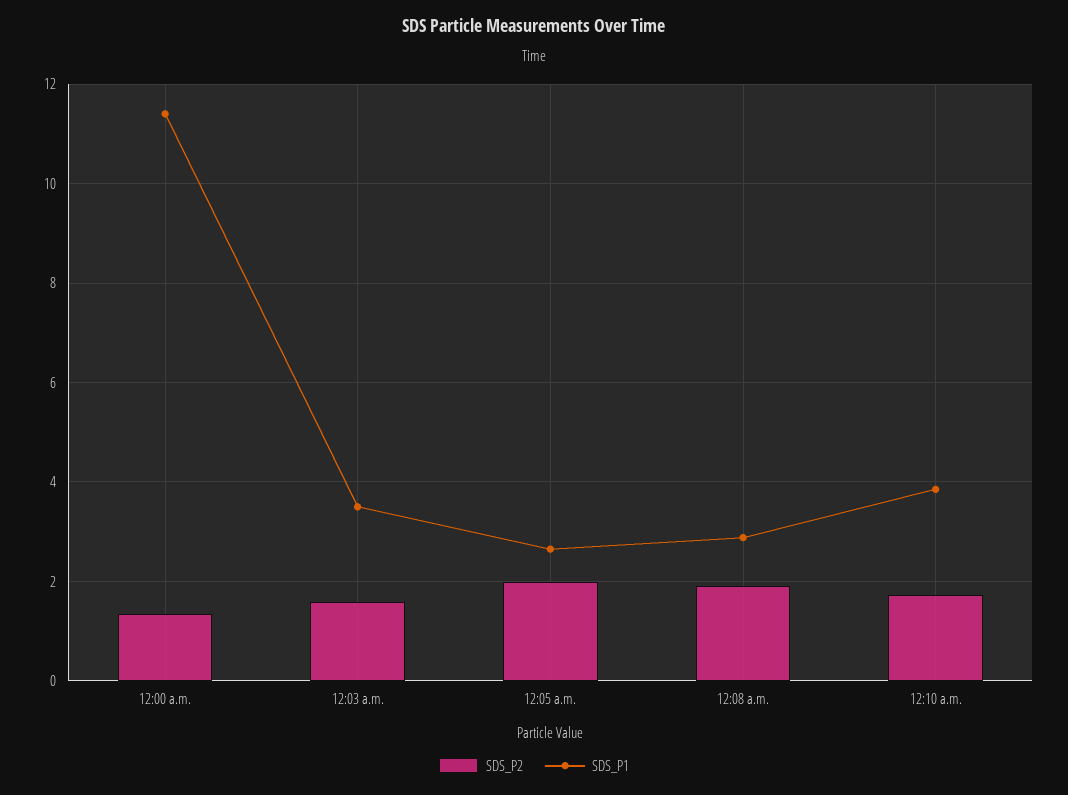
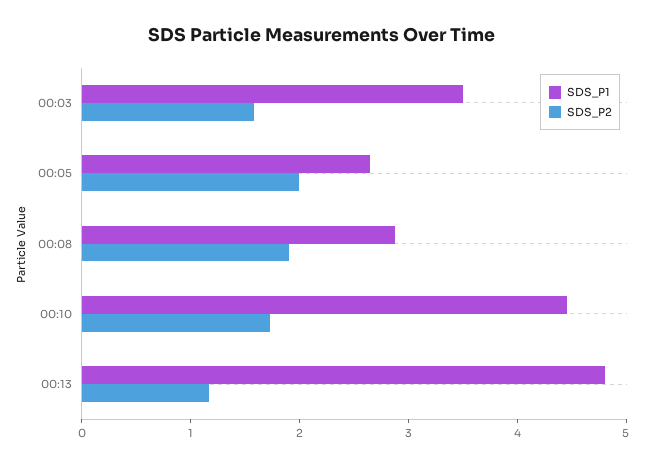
SDS_P2, 12:00 a.m.: 1.4 -> none
SDS_P1, 12:00 a.m.: 11.4 -> none
SDS_P1, 12:10 a.m.: 3.8 -> 4.4
SDS_P1, 00:13: none -> 4.8
SDS_P2, 00:13: none -> 1.2

